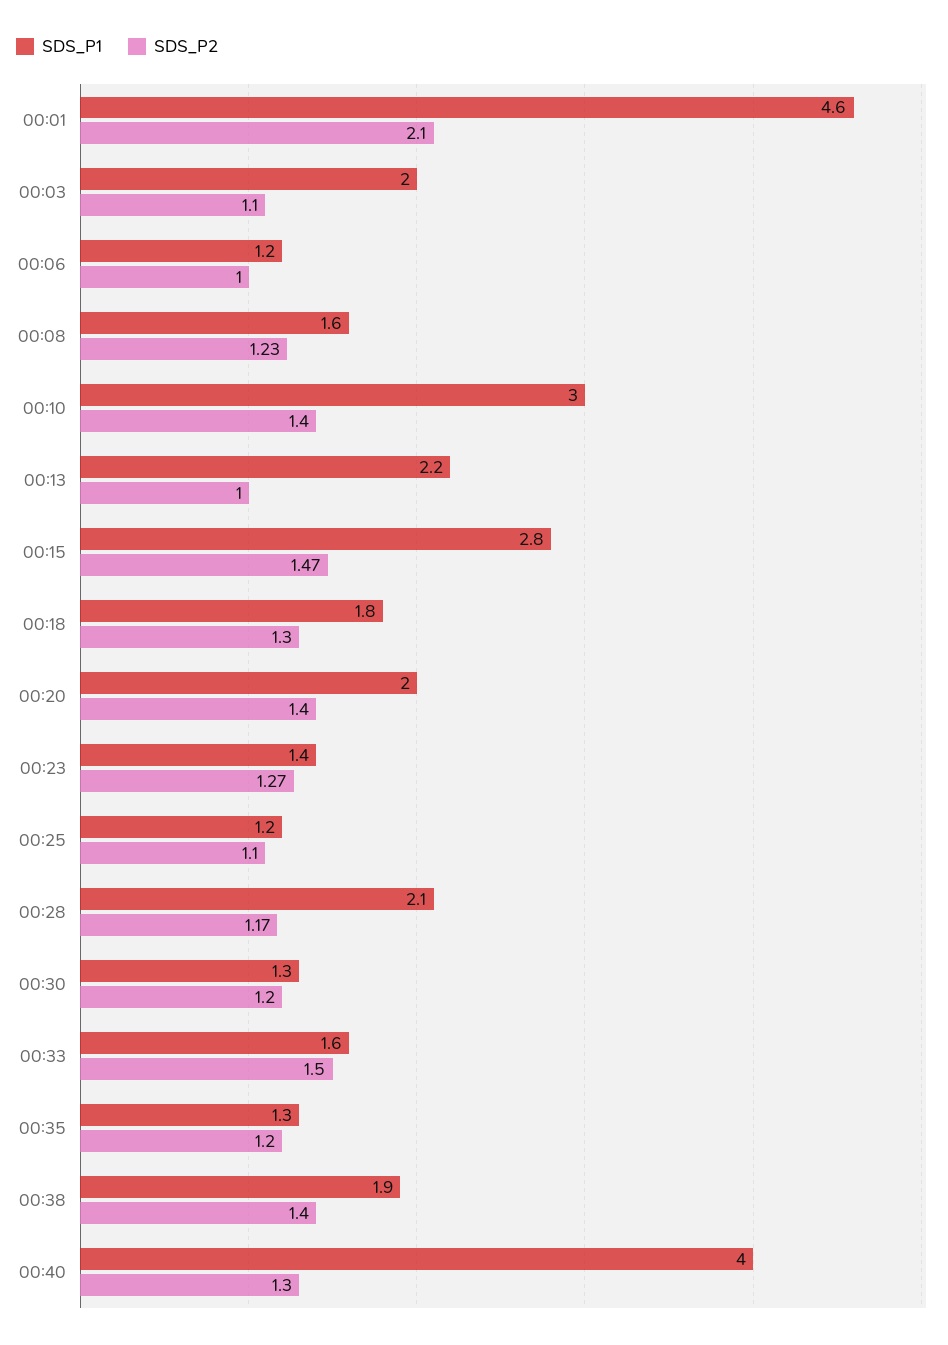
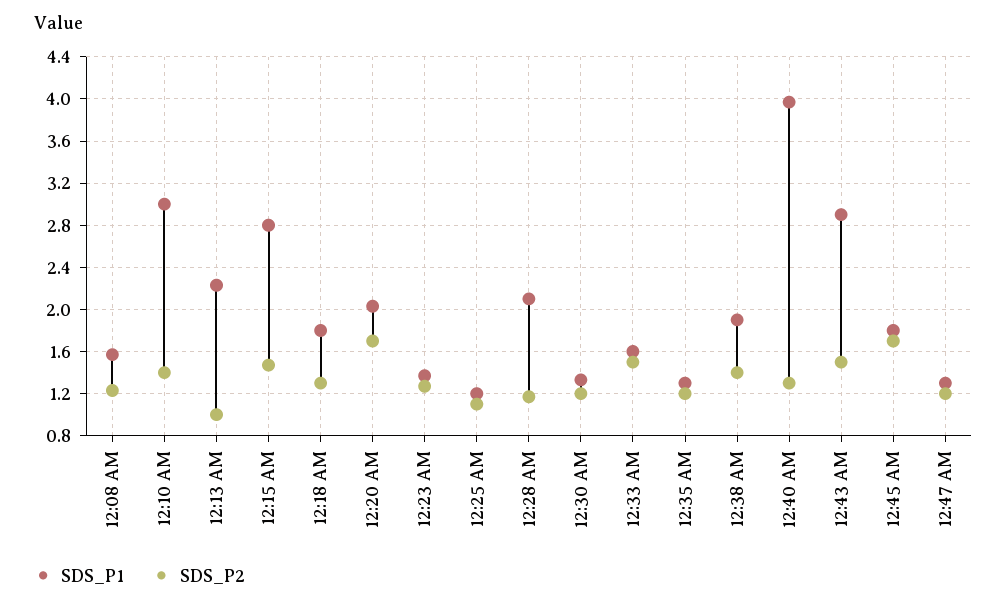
SDS_P1, 00:01: 4.6 -> none
SDS_P2, 00:01: 2.1 -> none
SDS_P1, 00:03: 2 -> none
SDS_P2, 00:03: 1.1 -> none
SDS_P1, 00:06: 1.2 -> none
SDS_P2, 00:06: 1 -> none
SDS_P2, 00:20: 1.4 -> 1.7
SDS_P1, 12:43 AM: none -> 2.9
SDS_P2, 12:43 AM: none -> 1.5
SDS_P1, 12:45 AM: none -> 1.8
SDS_P2, 12:45 AM: none -> 1.7
SDS_P1, 12:47 AM: none -> 1.3
SDS_P2, 12:47 AM: none -> 1.2

